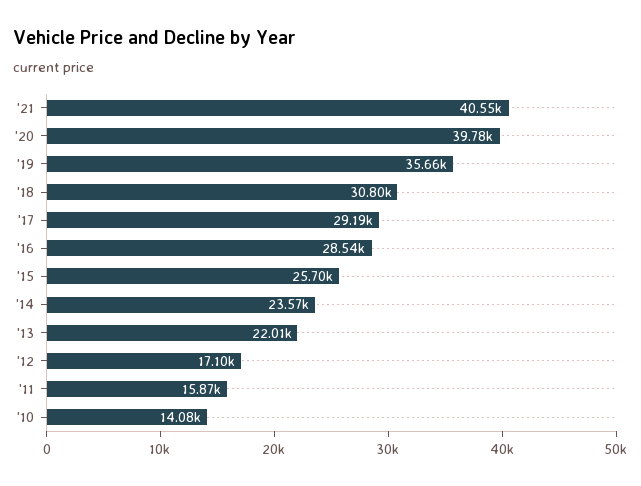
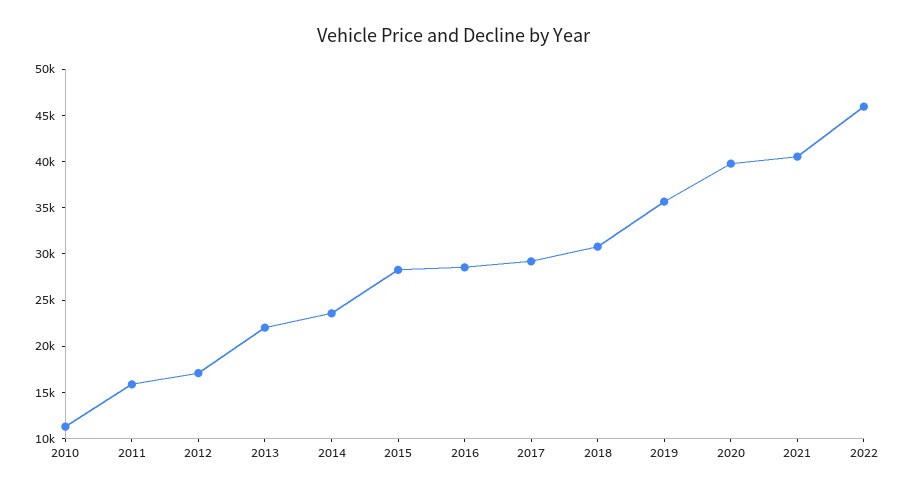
'15: 25700 -> 28000
'10: 14080 -> 11000
2022: none -> 46000

